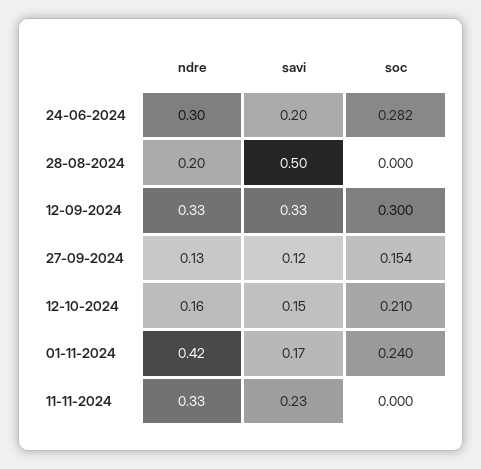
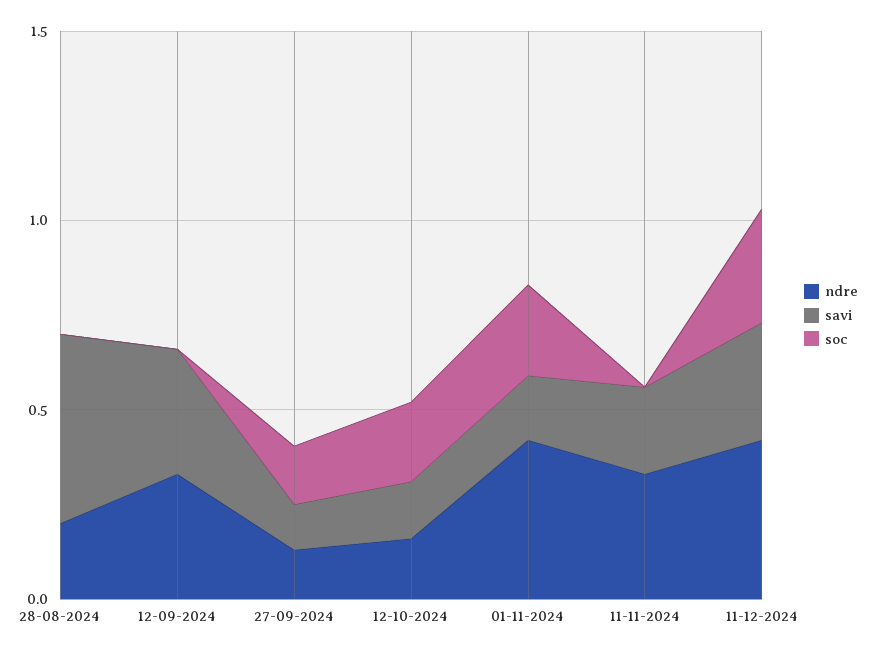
ndre, 24-06-2024: 0.3 -> none
savi, 24-06-2024: 0.2 -> none
soc, 24-06-2024: 0.282 -> none
soc, 12-09-2024: 0.3 -> 0
ndre, 11-12-2024: none -> 0.4
savi, 11-12-2024: none -> 0.3
soc, 11-12-2024: none -> 0.3

